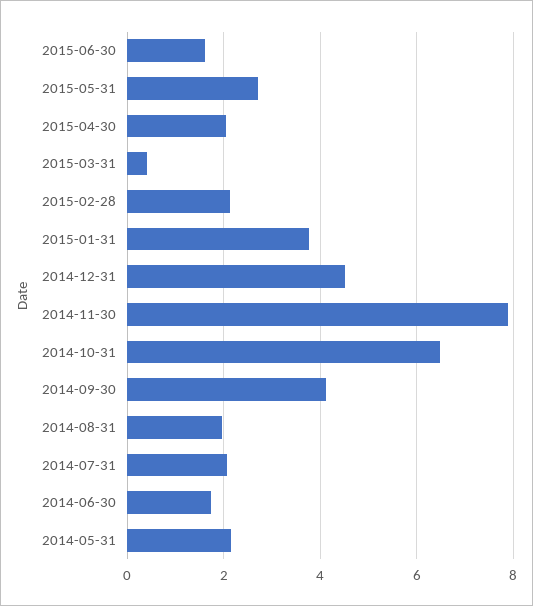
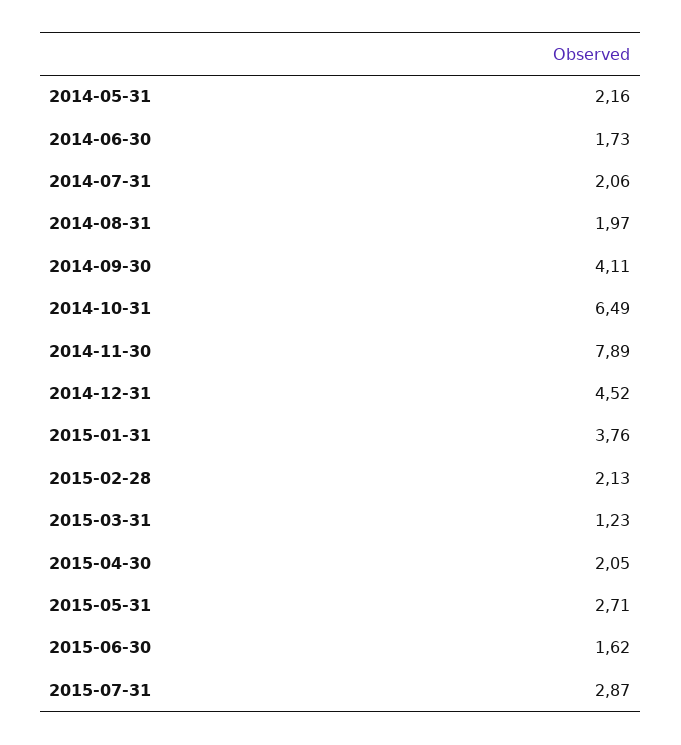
2015-03-31: 0.4 -> 1.23
2015-07-31: none -> 2.87

